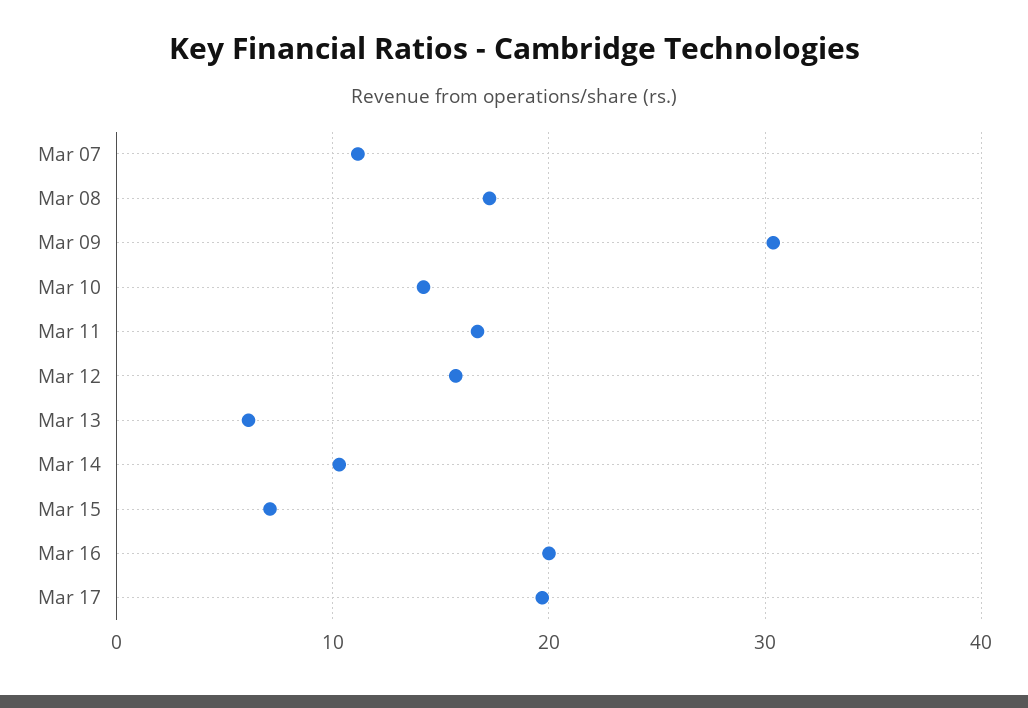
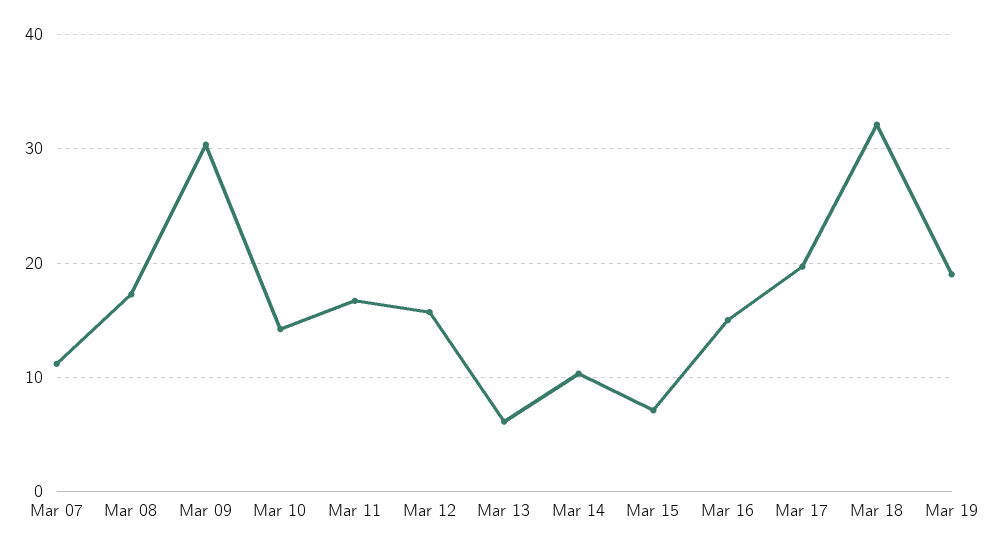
Mar 16: 20 -> 15
Mar 18: none -> 32
Mar 19: none -> 19

